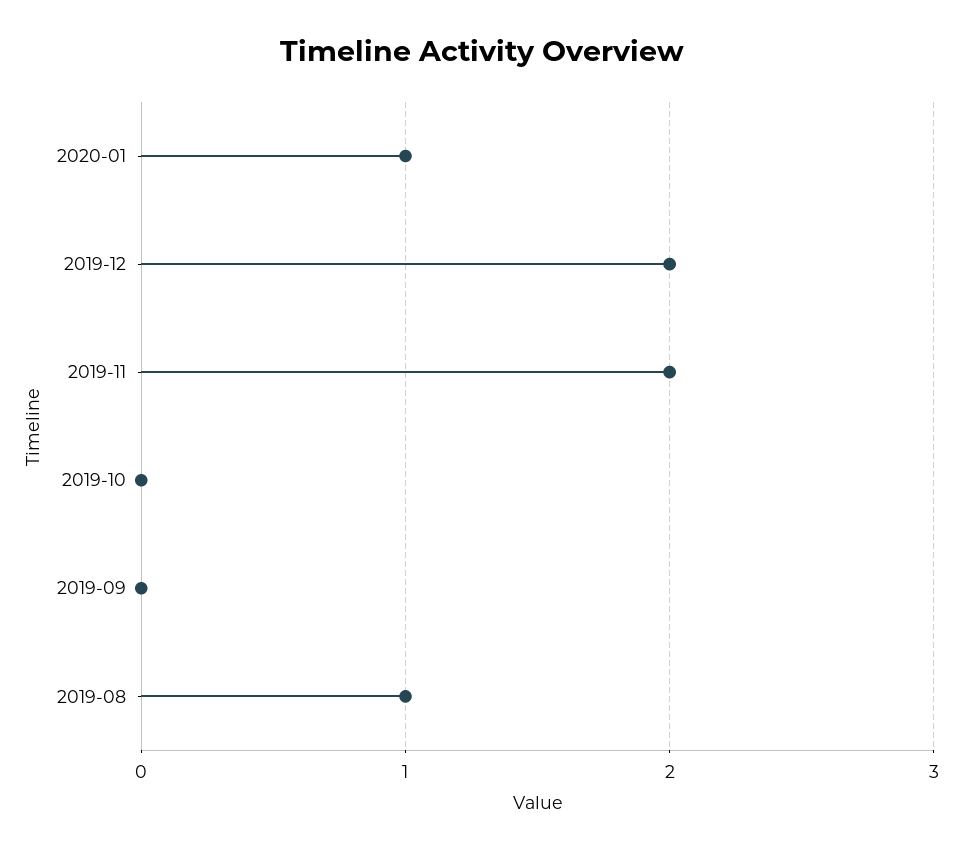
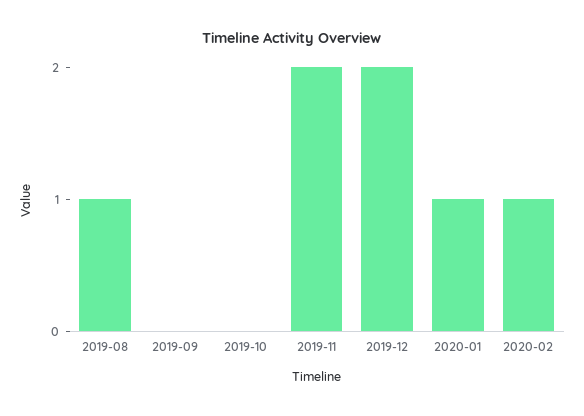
2020-02: none -> 1

